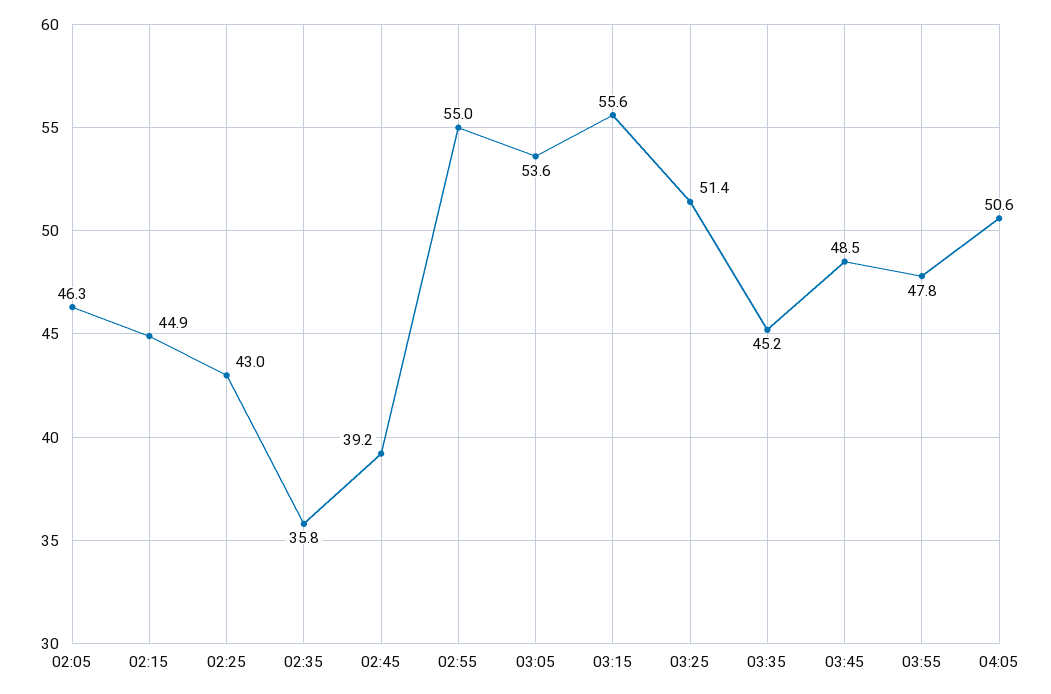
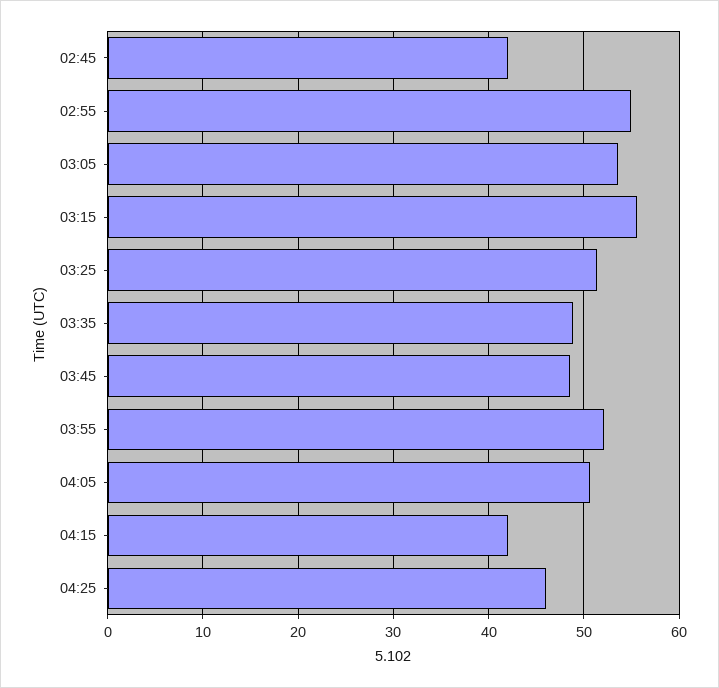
02:05: 46.3 -> none
02:15: 44.9 -> none
02:25: 43 -> none
02:35: 35.8 -> none
02:45: 39.2 -> 42
03:35: 45.2 -> 49
03:55: 47.8 -> 52
04:15: none -> 42
04:25: none -> 46

